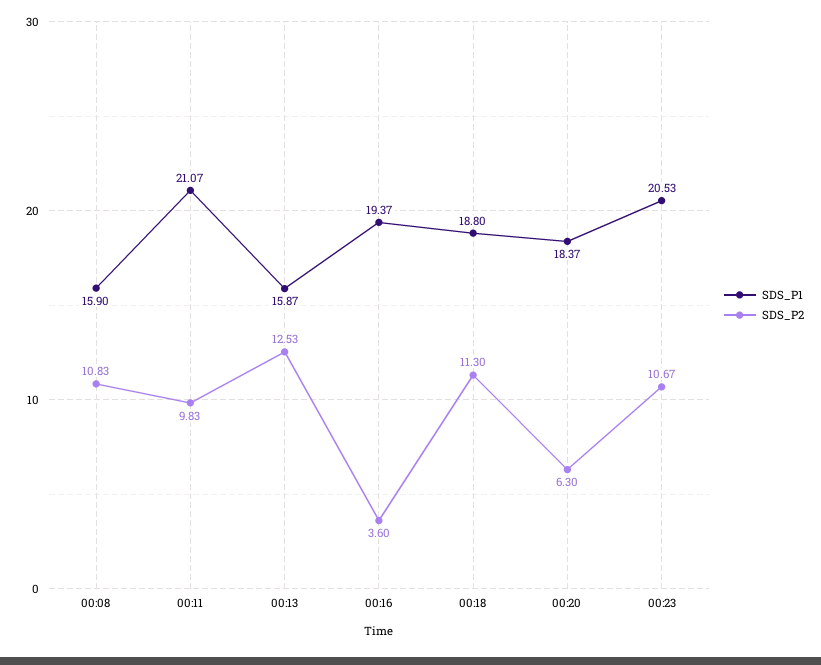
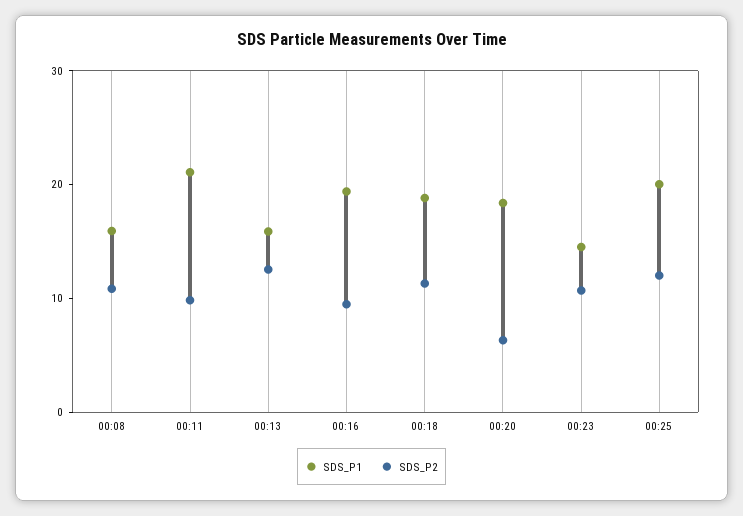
SDS_P2, 00:16: 3.6 -> 10
SDS_P1, 00:23: 20.53 -> 14
SDS_P1, 00:25: none -> 20
SDS_P2, 00:25: none -> 12

